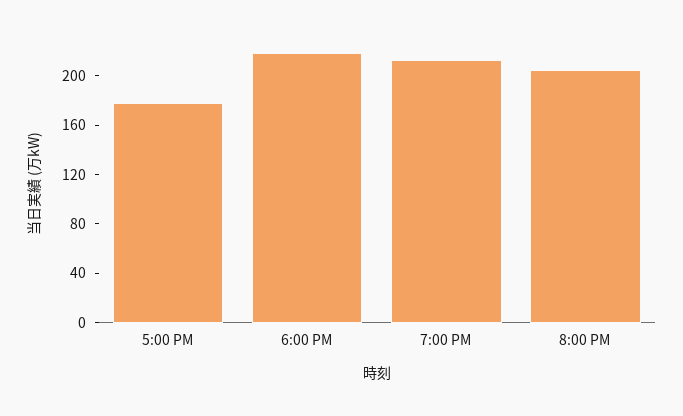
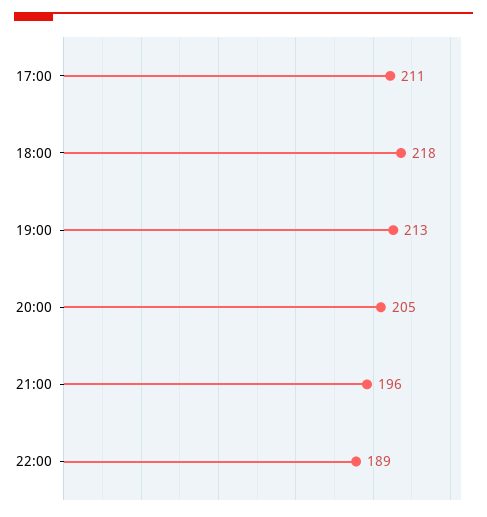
5:00 PM: 180 -> 211
21:00: none -> 196
22:00: none -> 189

